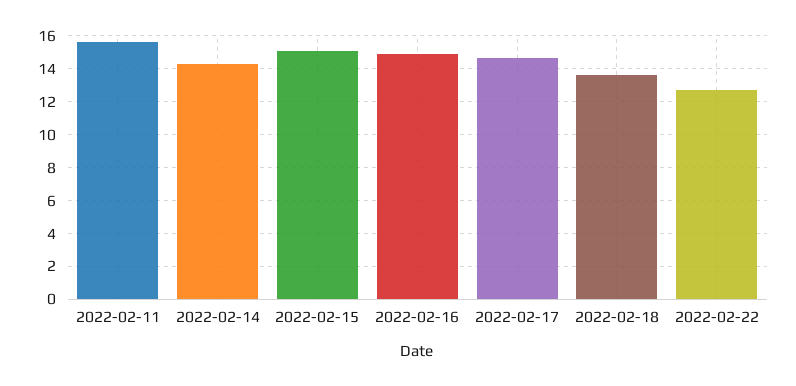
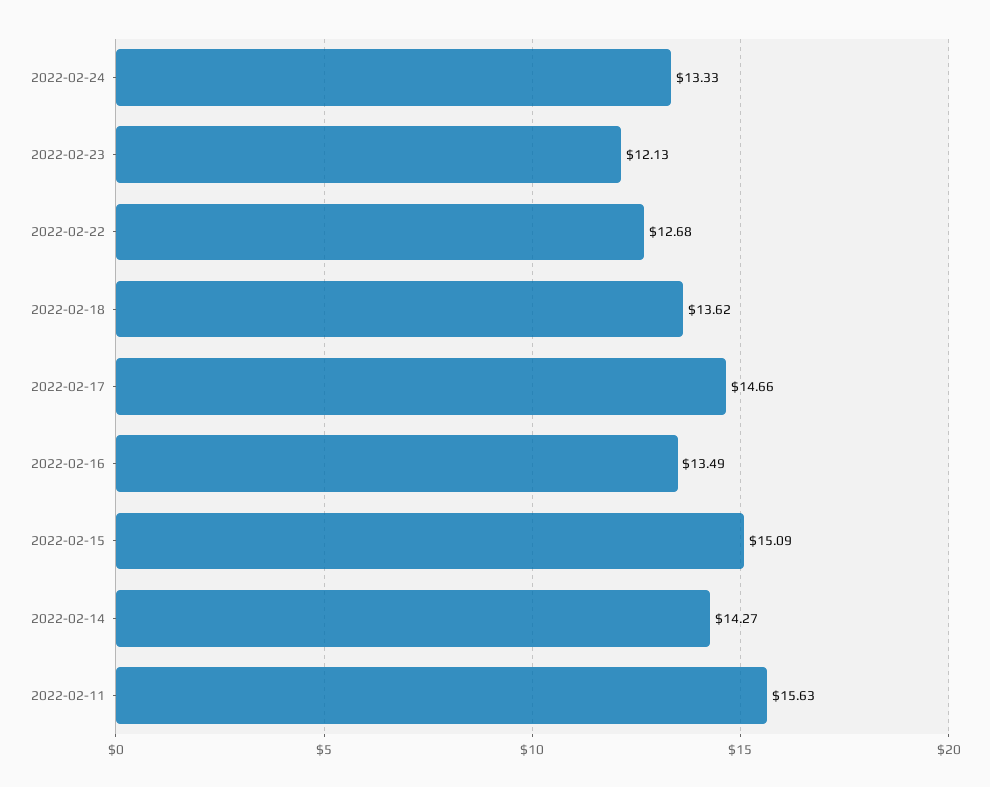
2022-02-16: 15 -> 13.49
2022-02-24: none -> 13.33
2022-02-23: none -> 12.13

